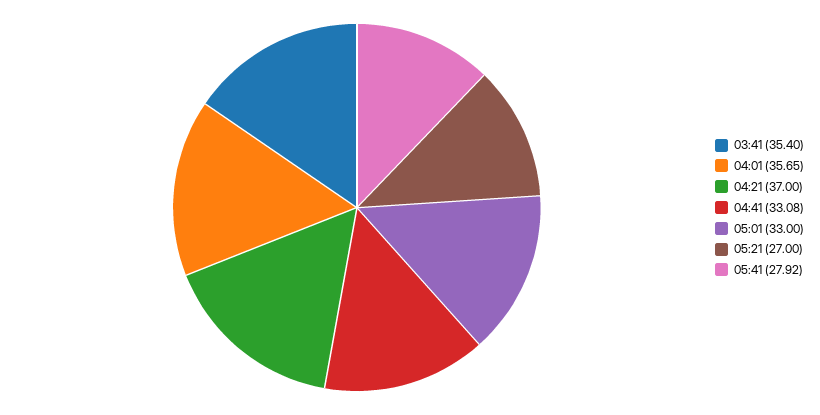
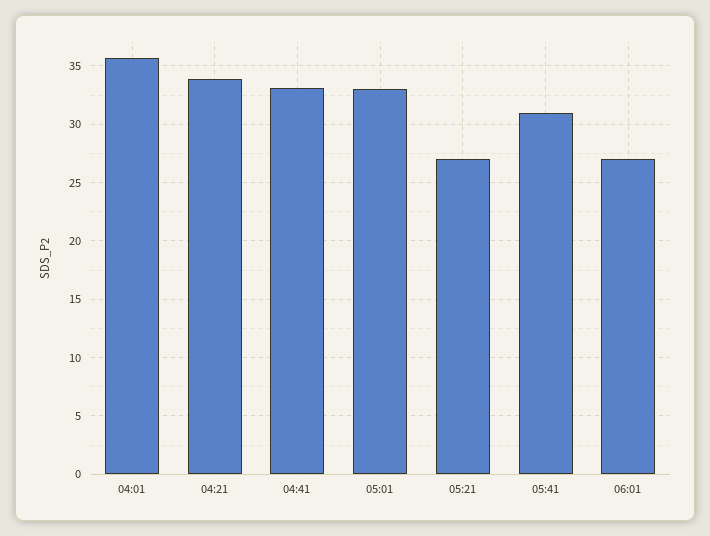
03:41: 35.4 -> none
04:21: 37 -> 34
05:41: 27.92 -> 31
06:01: none -> 27

